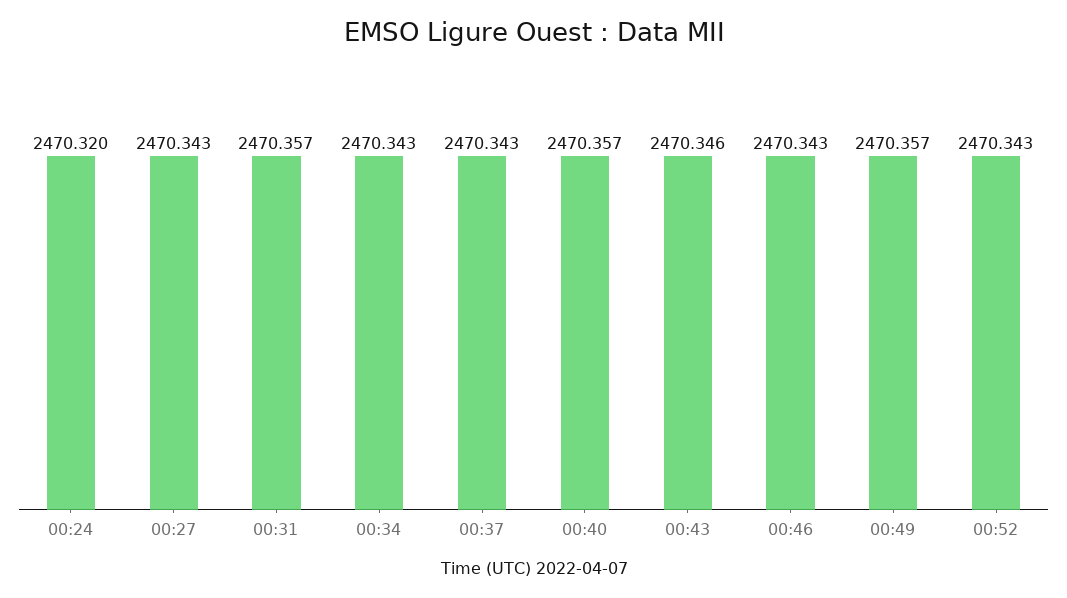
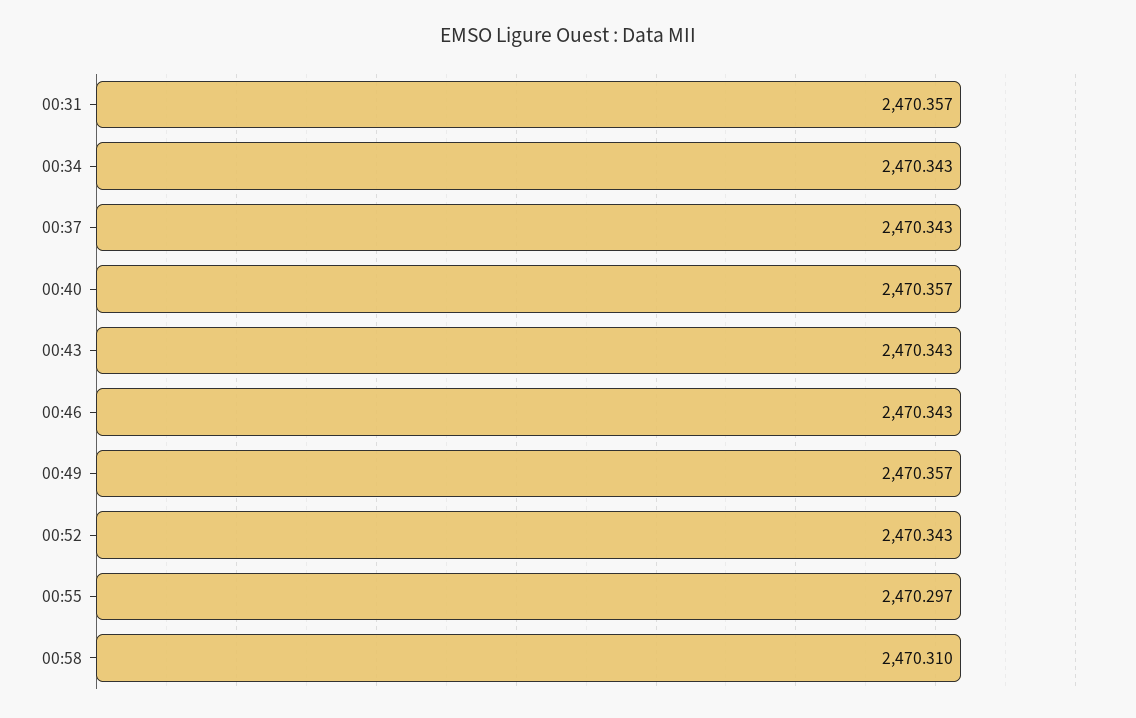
00:24: 2470.32 -> none
00:27: 2470.343 -> none
00:43: 2470.346 -> 2470.343
00:55: none -> 2470.297
00:58: none -> 2470.31

